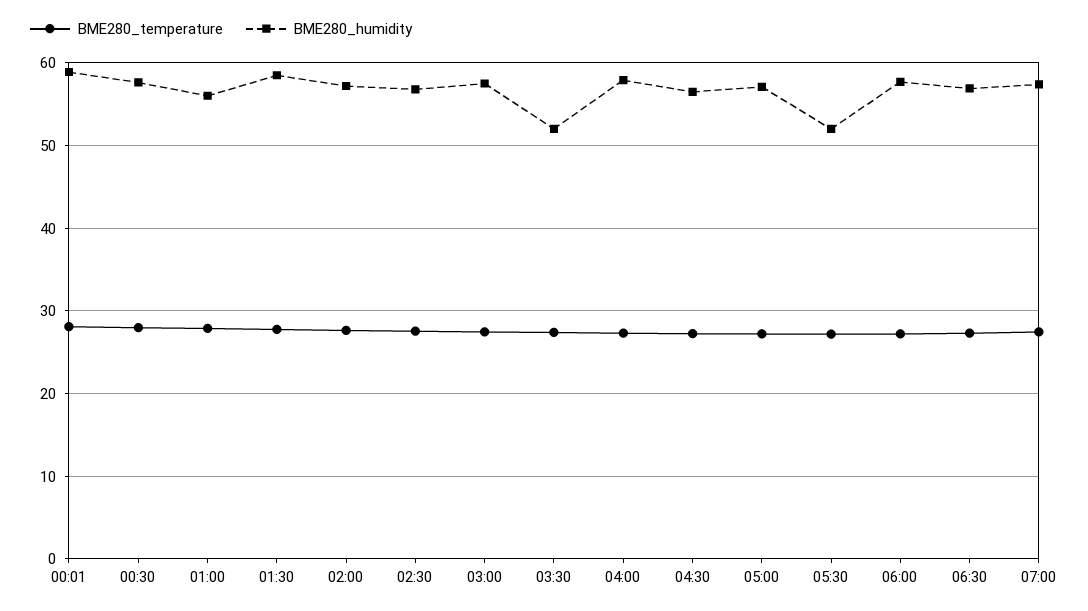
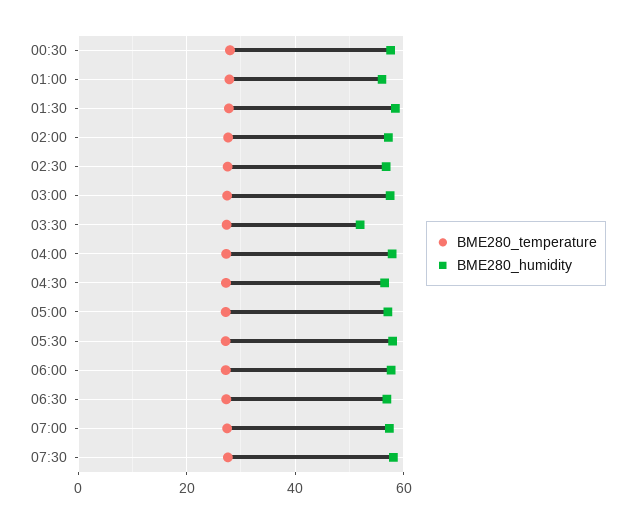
BME280_temperature, 00:01: 28 -> none
BME280_humidity, 00:01: 59 -> none
BME280_humidity, 05:30: 52 -> 58
BME280_temperature, 07:30: none -> 28
BME280_humidity, 07:30: none -> 58

